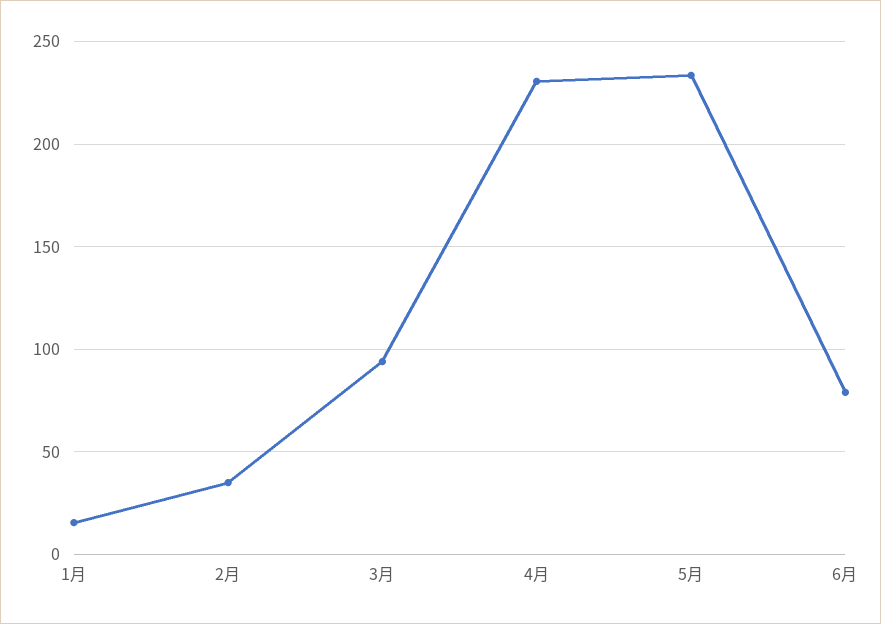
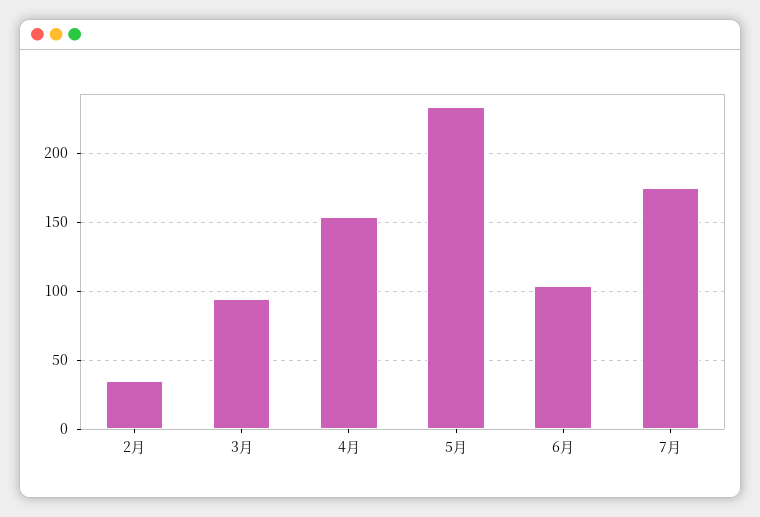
1月: 15 -> none
4月: 230 -> 155
6月: 80 -> 105
7月: none -> 175

